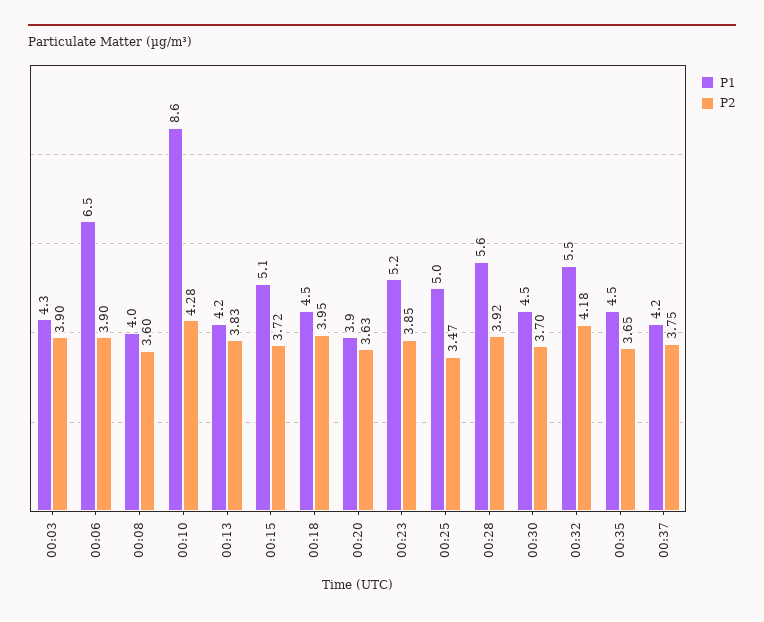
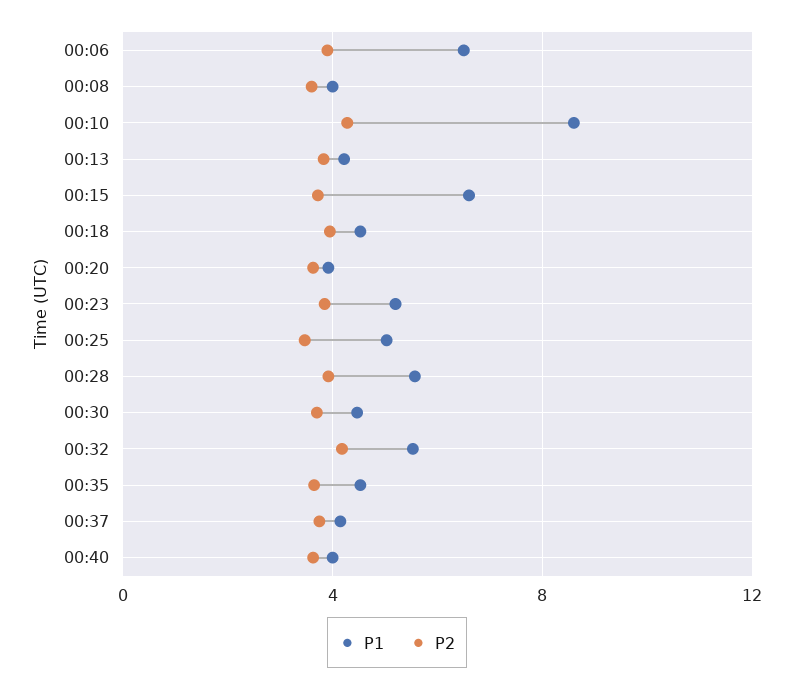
P1, 00:03: 4.3 -> none
P2, 00:03: 3.9 -> none
P1, 00:15: 5.1 -> 6.5
P1, 00:40: none -> 4
P2, 00:40: none -> 3.5

